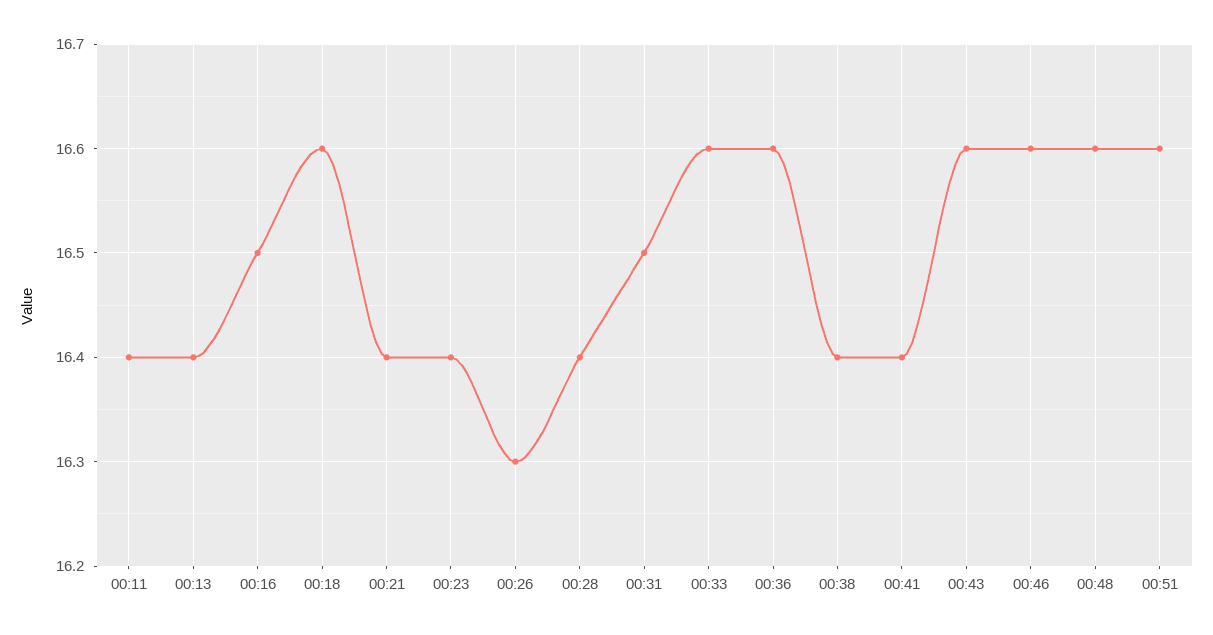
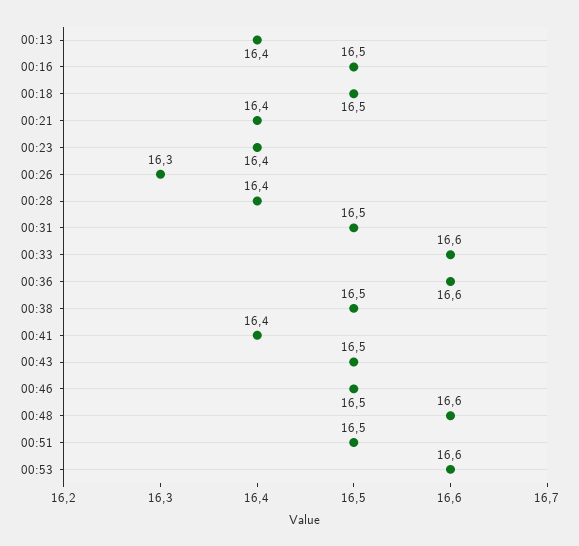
00:11: 16.4 -> none
00:18: 16.6 -> 16.5
00:38: 16.4 -> 16.5
00:43: 16.6 -> 16.5
00:46: 16.6 -> 16.5
00:51: 16.6 -> 16.5
00:53: none -> 16.6

